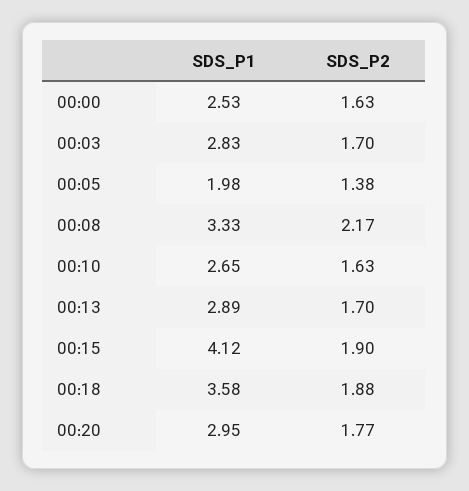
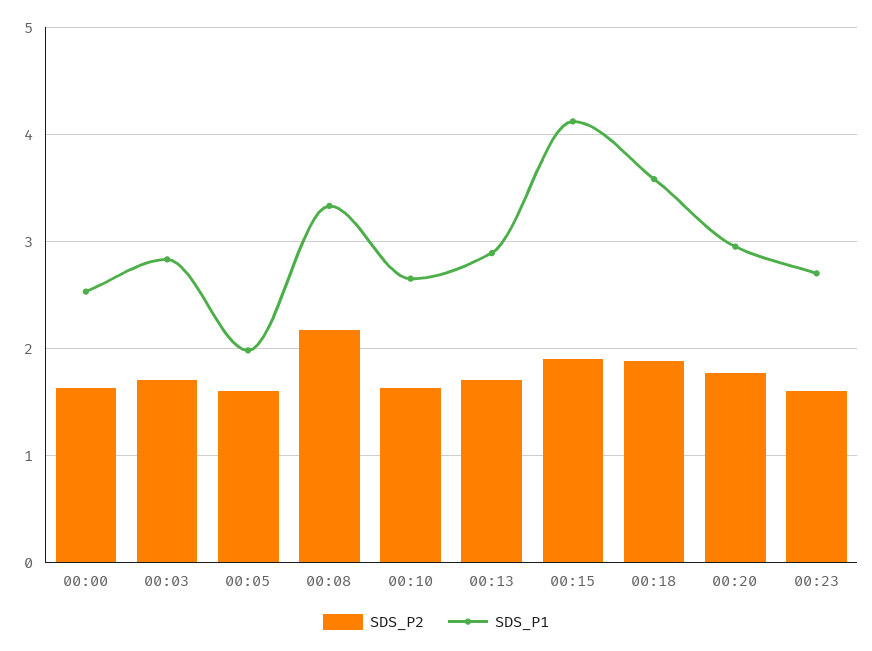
SDS_P2, 00:05: 1.38 -> 1.6
SDS_P2, 00:23: none -> 1.6
SDS_P1, 00:23: none -> 2.7

